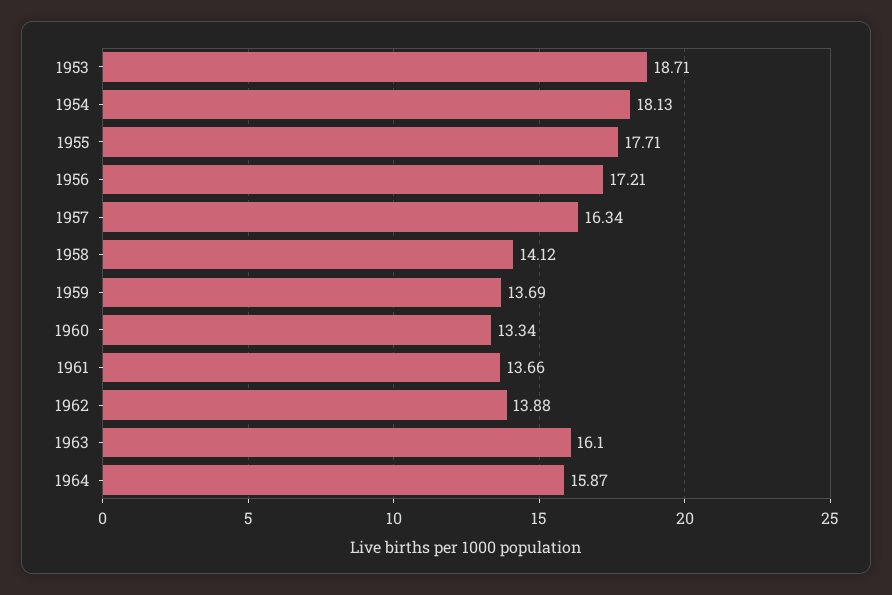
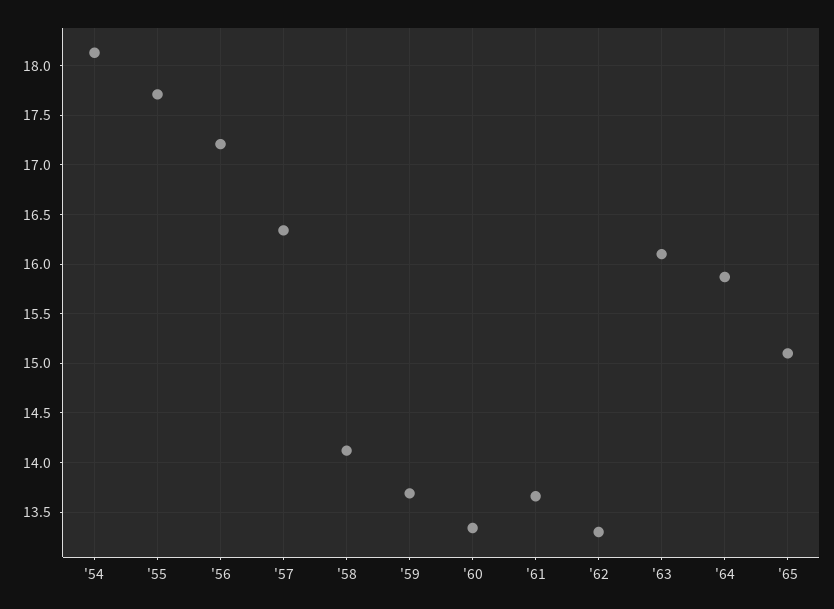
1953: 18.71 -> none
1962: 13.88 -> 13.3
'65: none -> 15.1

